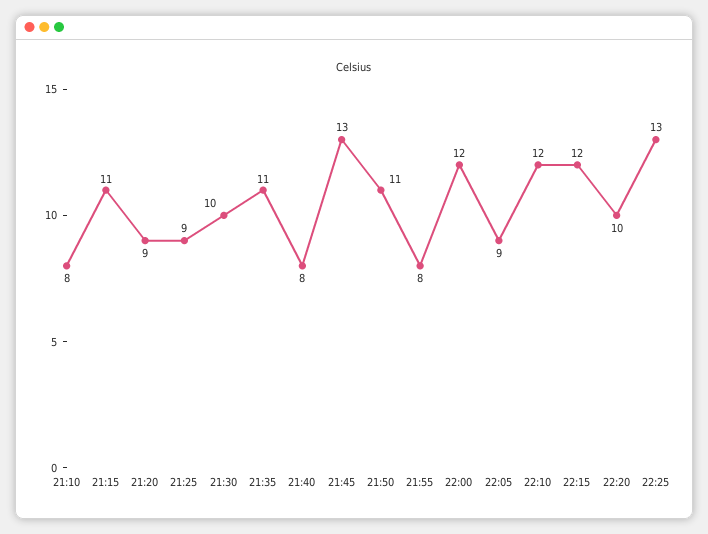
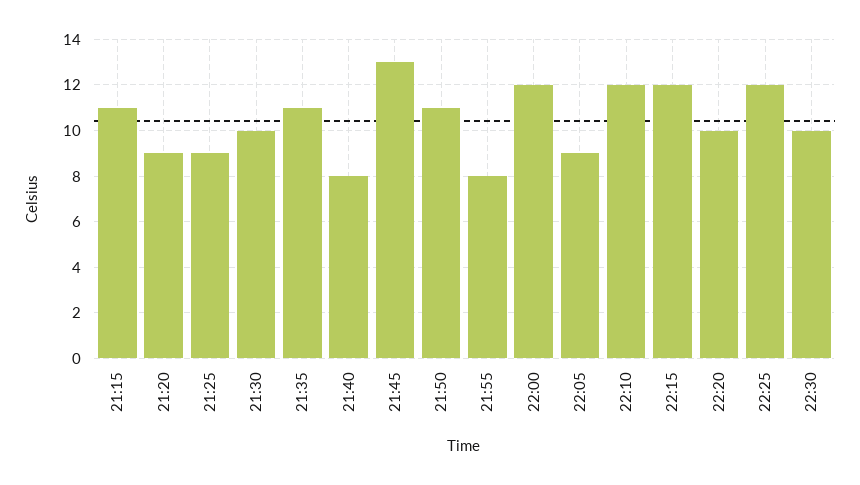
21:10: 8 -> none
22:25: 13 -> 12
22:30: none -> 10

